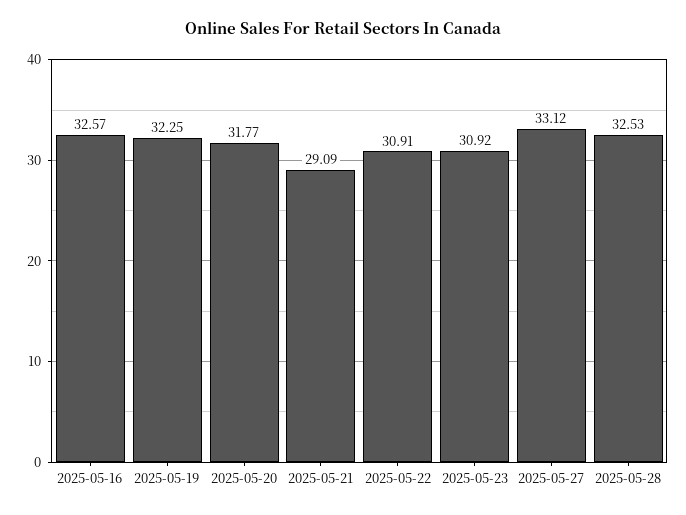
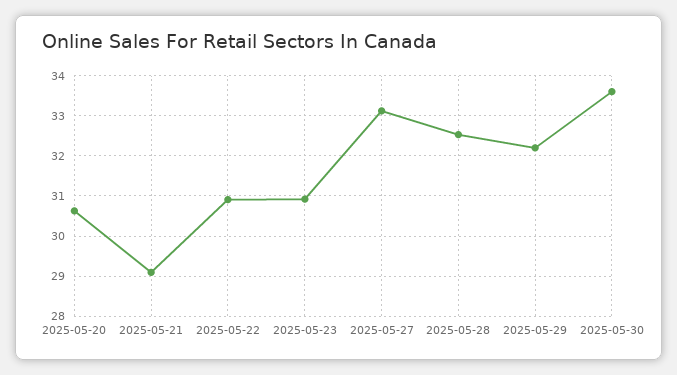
2025-05-16: 32.57 -> none
2025-05-19: 32.25 -> none
2025-05-20: 31.77 -> 30.6
2025-05-29: none -> 32.2
2025-05-30: none -> 33.6

